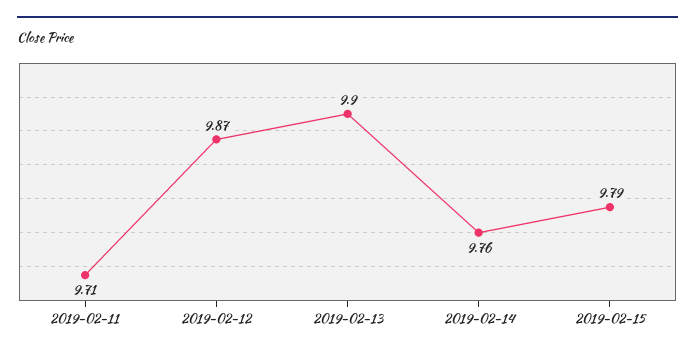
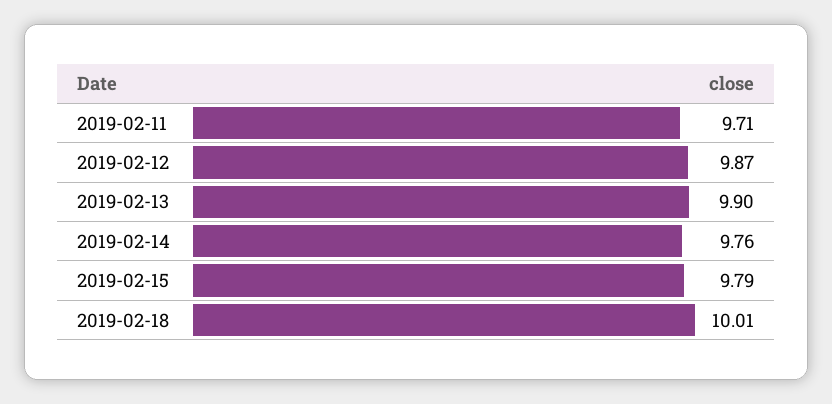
2019-02-18: none -> 10.01

